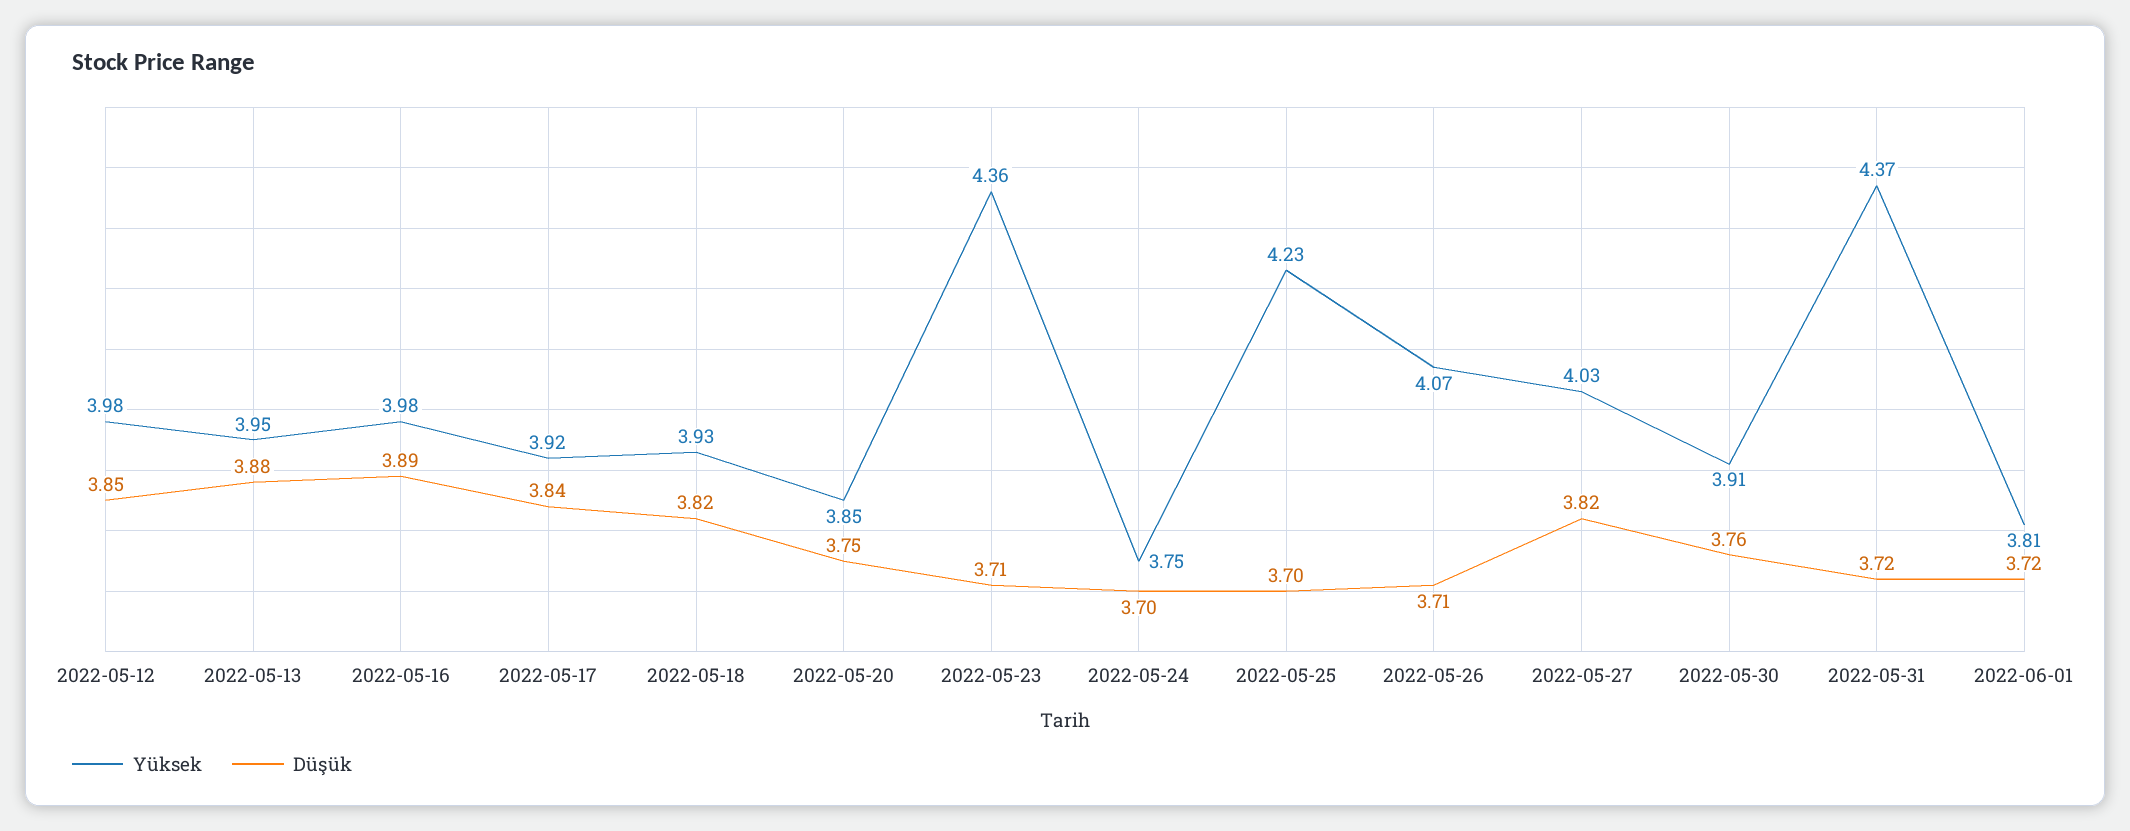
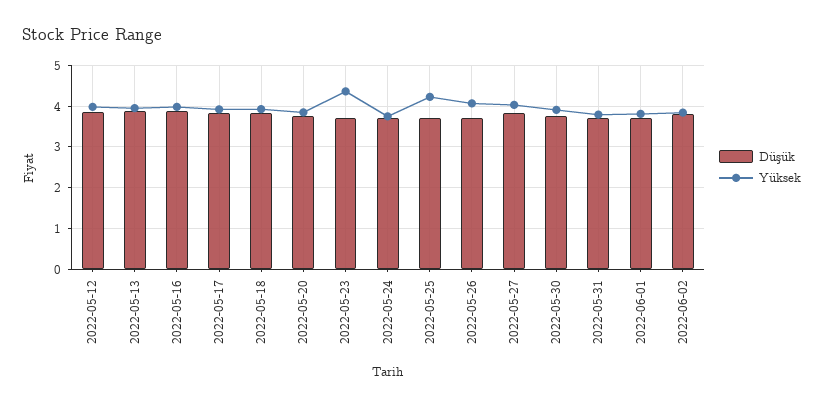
Yüksek, 2022-05-31: 4.37 -> 3.8
Düşük, 2022-06-02: none -> 3.8
Yüksek, 2022-06-02: none -> 3.8

